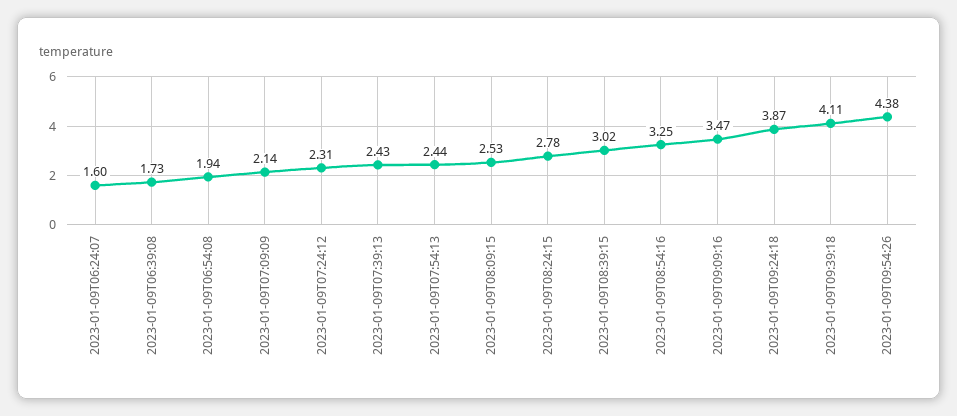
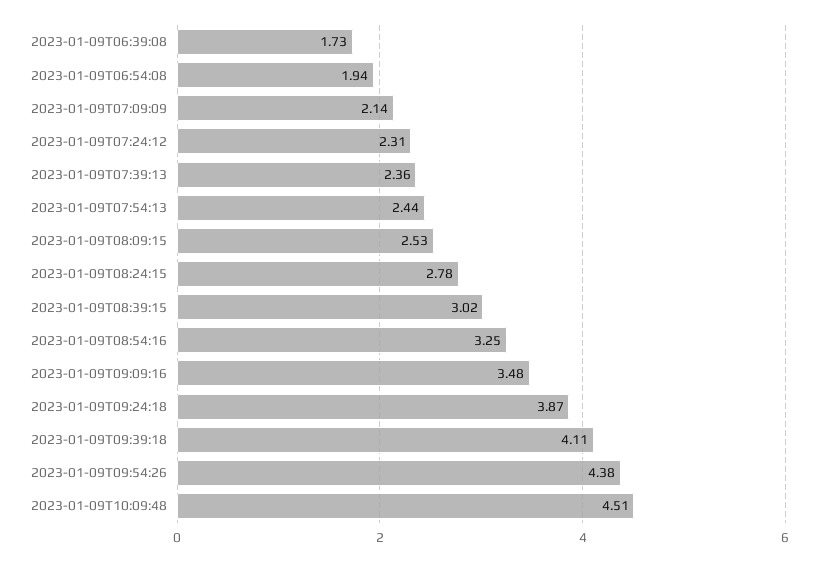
2023-01-09T06:24:07: 1.6 -> none
2023-01-09T07:39:13: 2.43 -> 2.36
2023-01-09T09:09:16: 3.47 -> 3.48
2023-01-09T10:09:48: none -> 4.51

